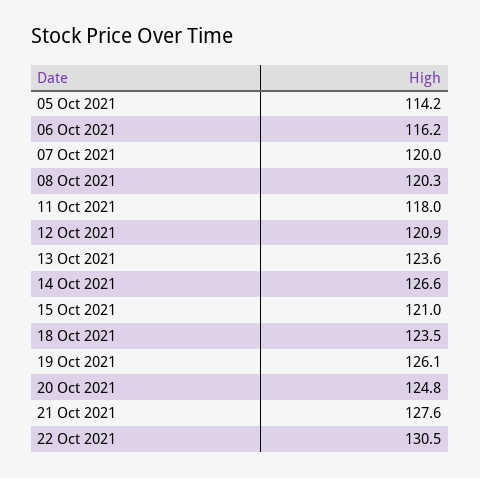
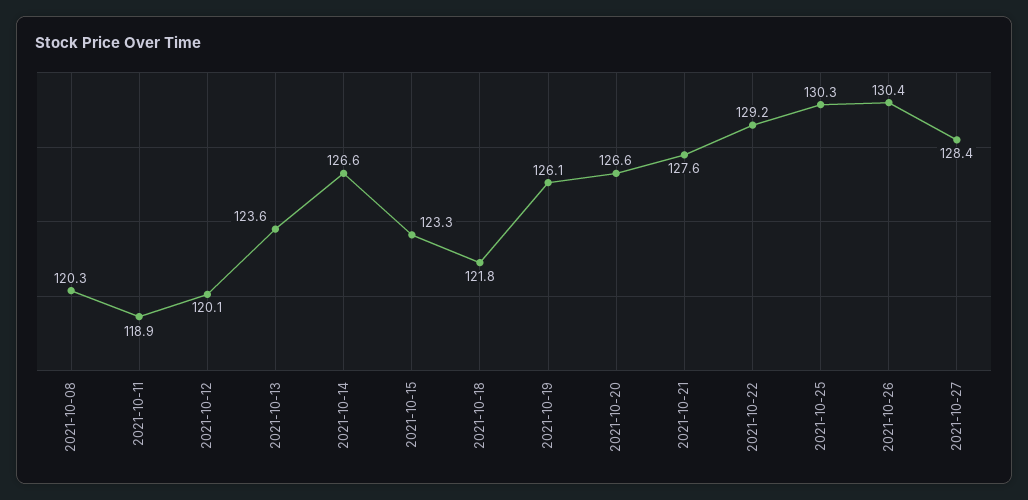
05 Oct 2021: 114.2 -> none
06 Oct 2021: 116.2 -> none
07 Oct 2021: 120 -> none
11 Oct 2021: 118 -> 118.9
12 Oct 2021: 120.9 -> 120.1
15 Oct 2021: 121 -> 123.3
18 Oct 2021: 123.5 -> 121.8
20 Oct 2021: 124.8 -> 126.6
22 Oct 2021: 130.5 -> 129.2
2021-10-25: none -> 130.3
2021-10-26: none -> 130.4
2021-10-27: none -> 128.4

